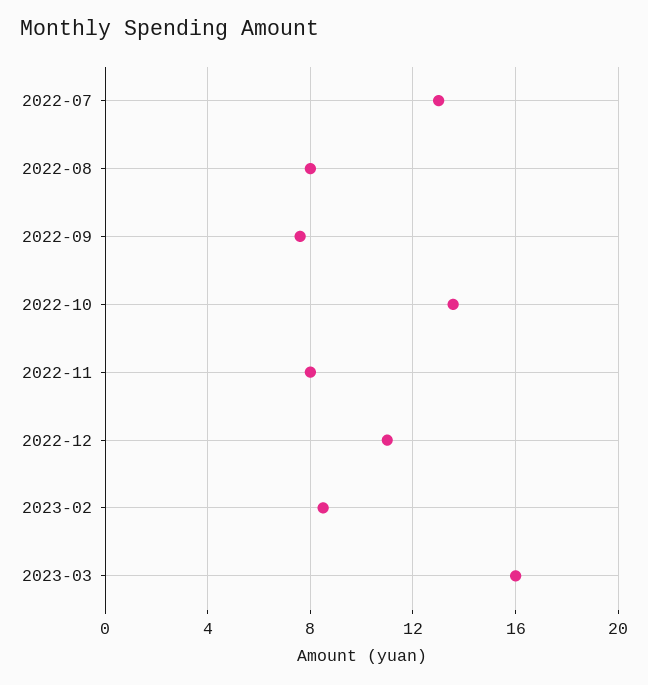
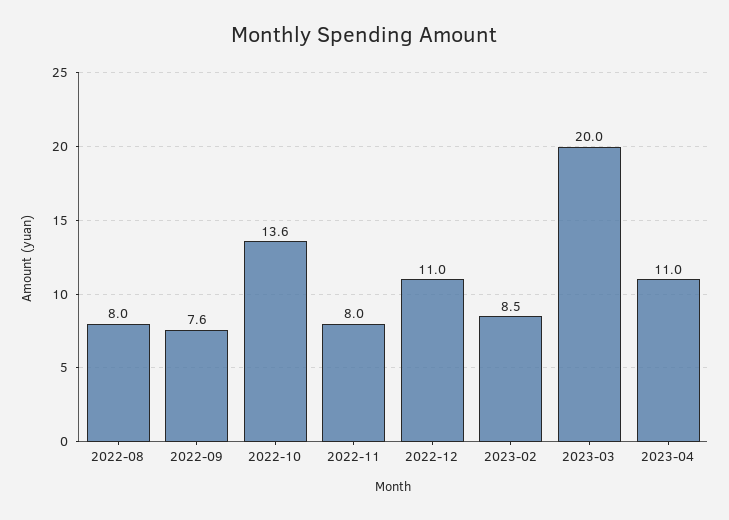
2022-07: 13 -> none
2023-03: 16 -> 20
2023-04: none -> 11

